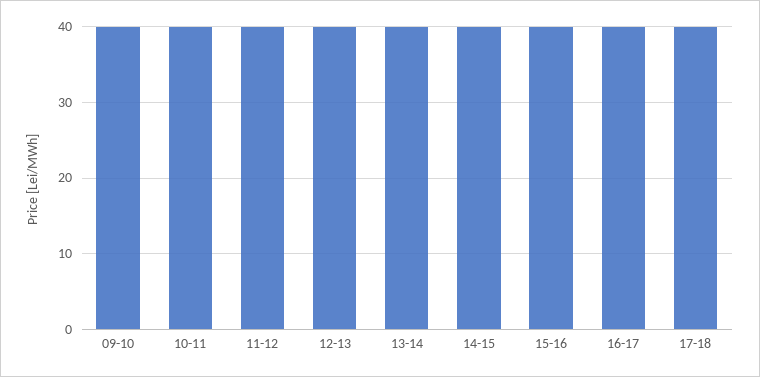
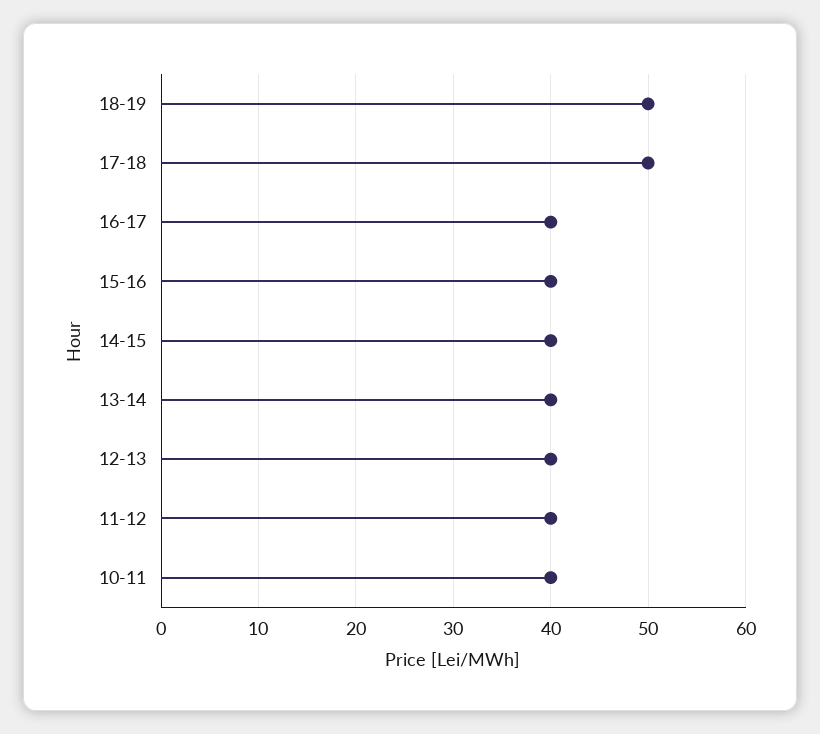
09-10: 40 -> none
17-18: 40 -> 50
18-19: none -> 50

